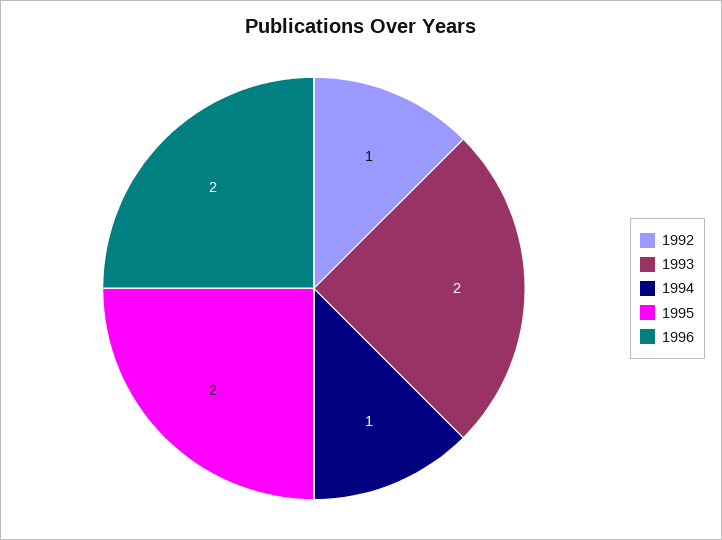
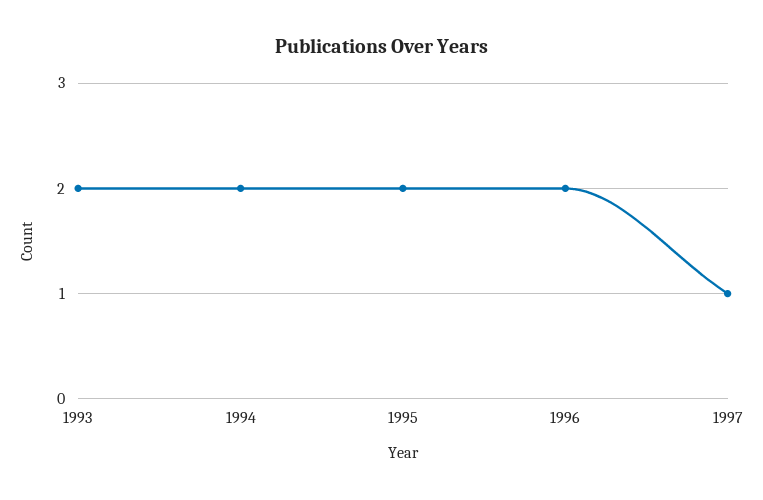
1992: 1 -> none
1994: 1 -> 2
1997: none -> 1

